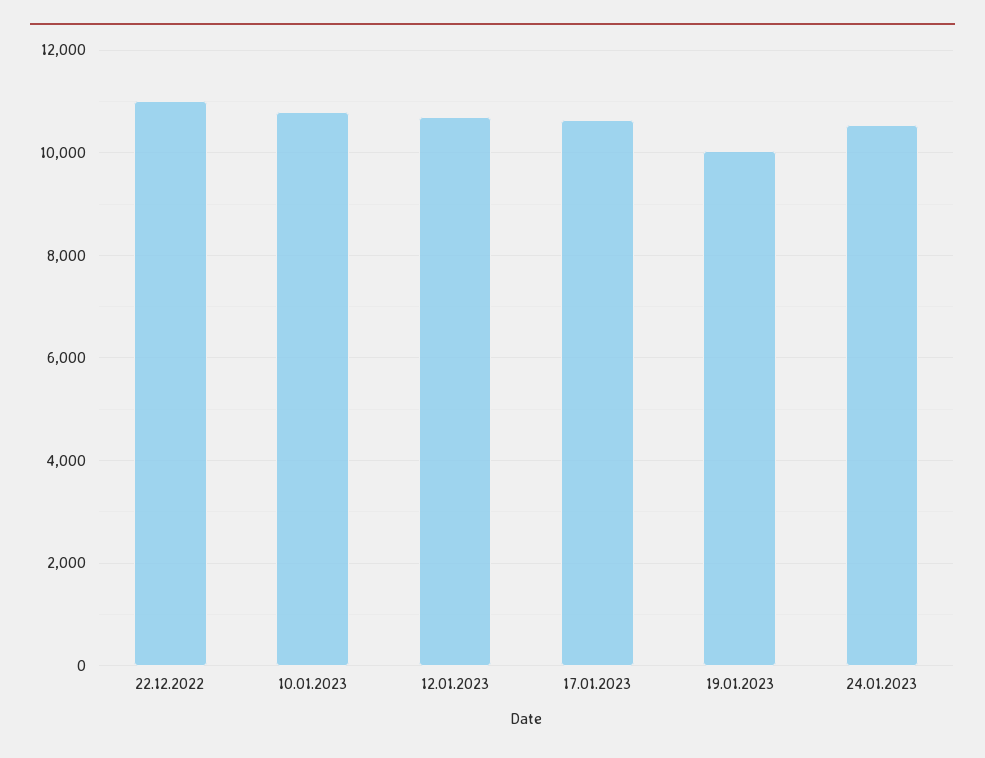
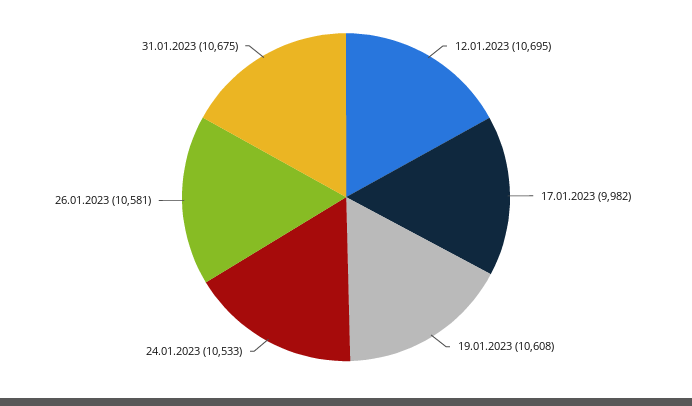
22.12.2022: 11000 -> none
10.01.2023: 10800 -> none
17.01.2023: 10600 -> 9982
19.01.2023: 10000 -> 10608
26.01.2023: none -> 10581
31.01.2023: none -> 10675

